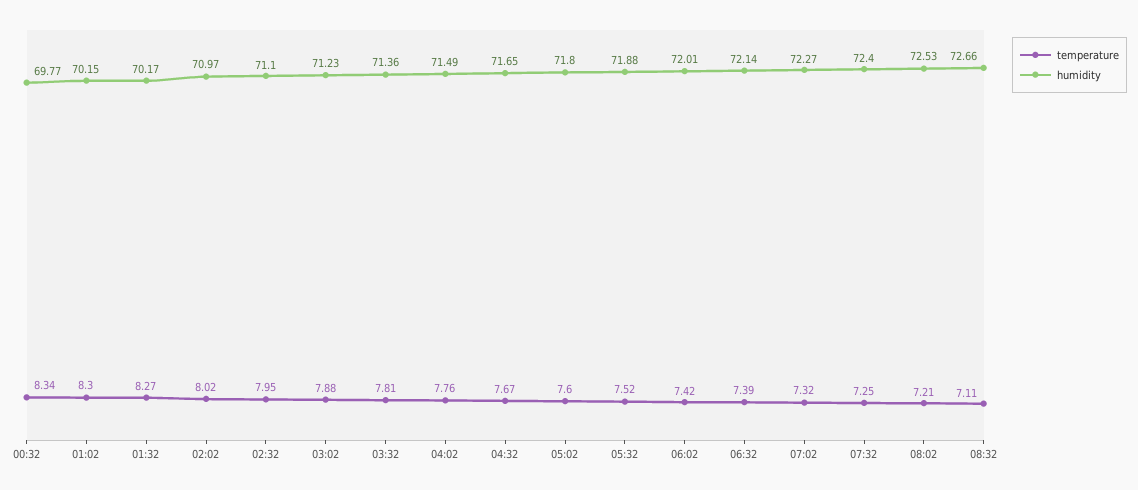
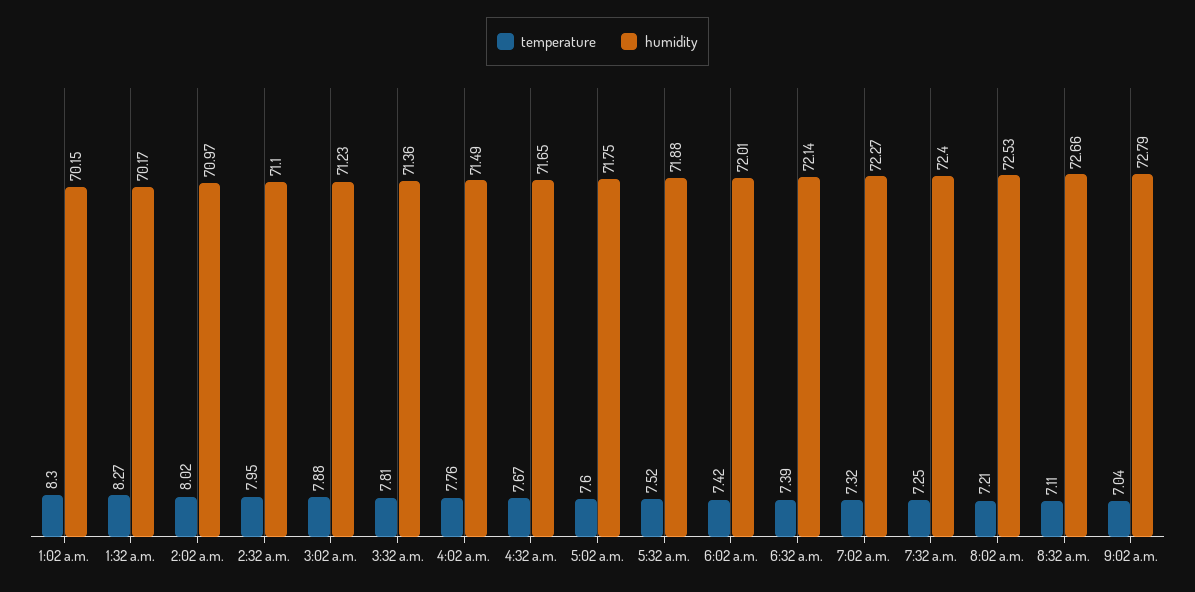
temperature, 00:32: 8.34 -> none
humidity, 00:32: 69.77 -> none
humidity, 05:02: 71.8 -> 71.75
temperature, 9:02 a.m.: none -> 7.04
humidity, 9:02 a.m.: none -> 72.79

